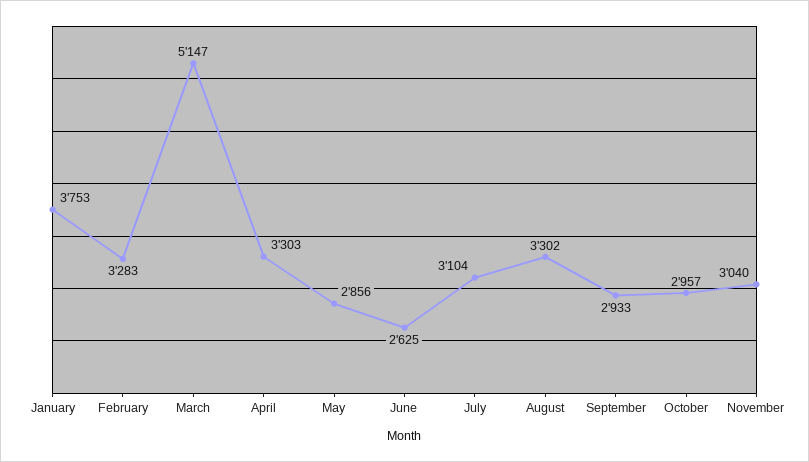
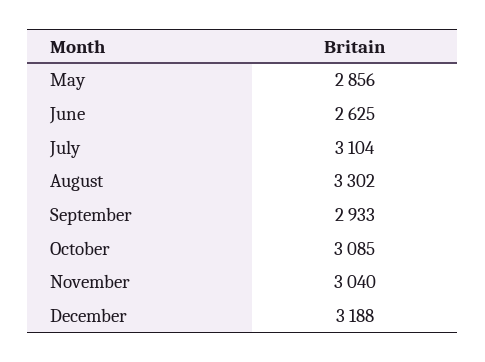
January: 3753 -> none
February: 3283 -> none
March: 5147 -> none
April: 3303 -> none
October: 2957 -> 3085
December: none -> 3188

